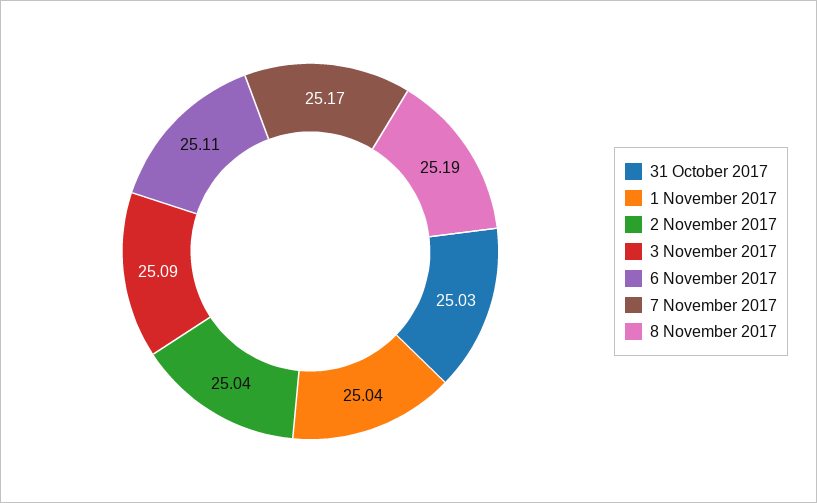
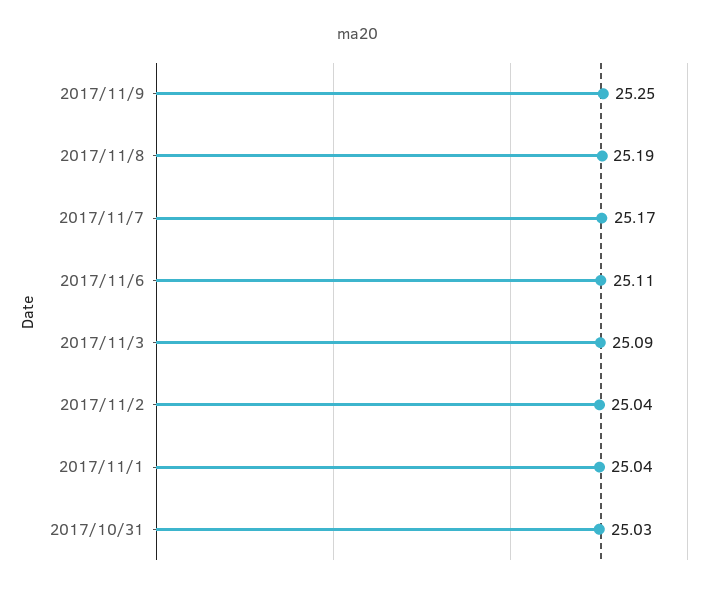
2017/11/9: none -> 25.25

